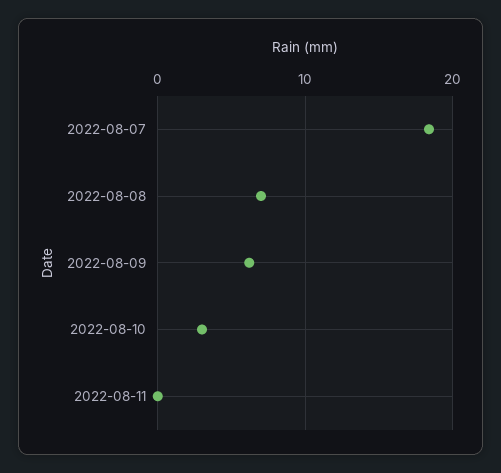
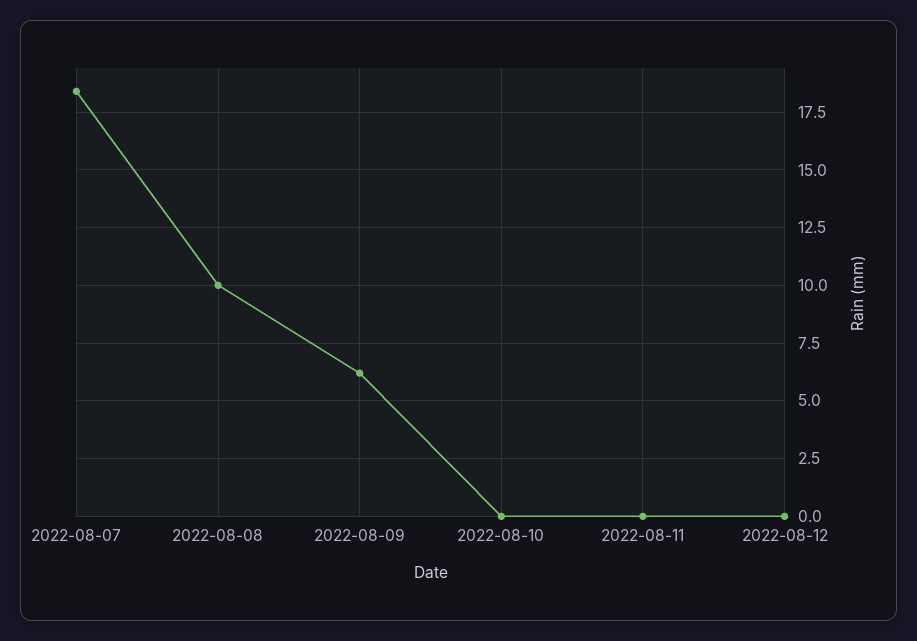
2022-08-08: 7 -> 10
2022-08-10: 3 -> 0
2022-08-12: none -> 0

